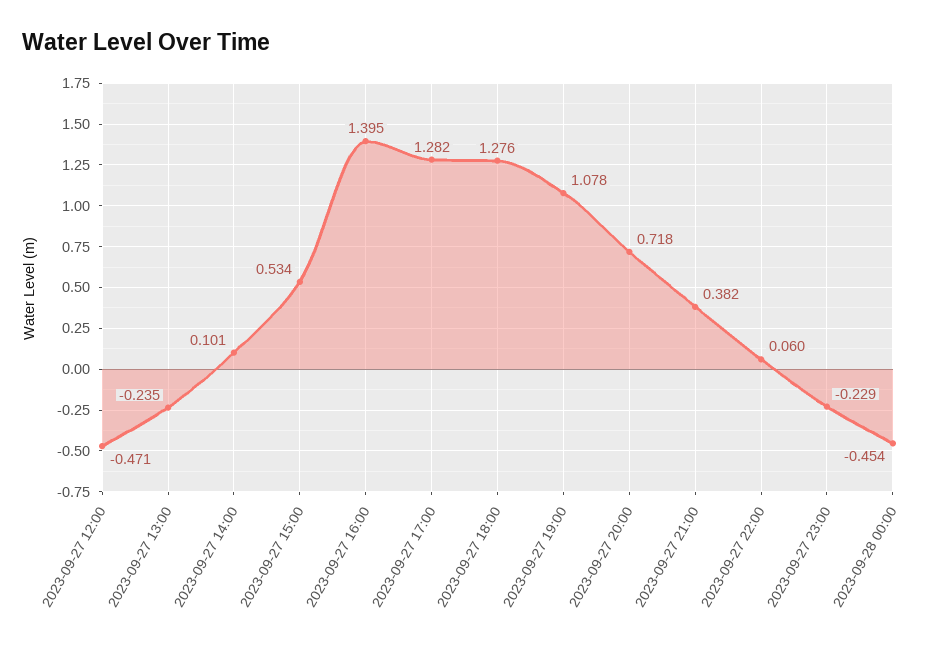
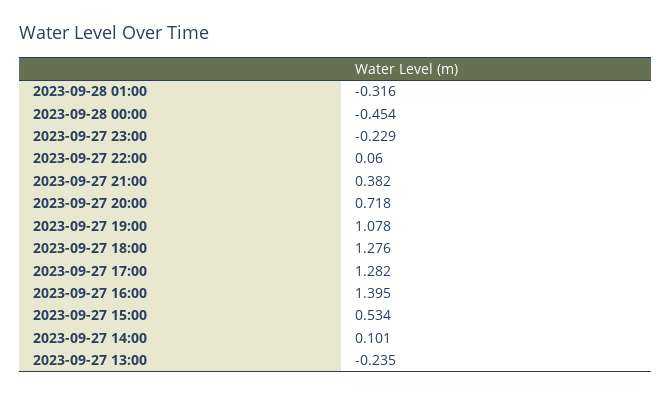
2023-09-27 12:00: -0.471 -> none
2023-09-28 01:00: none -> -0.316

